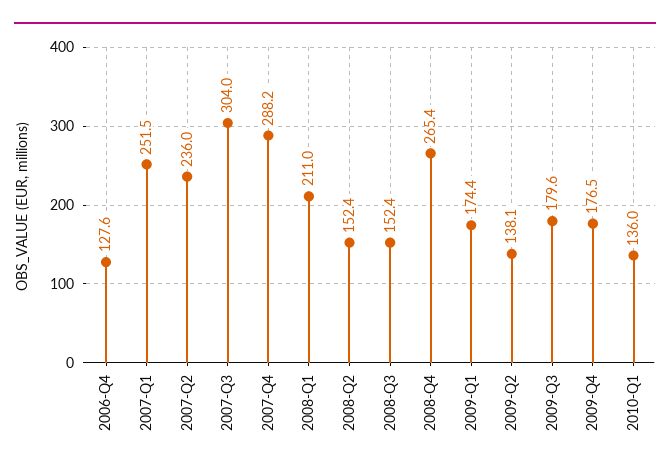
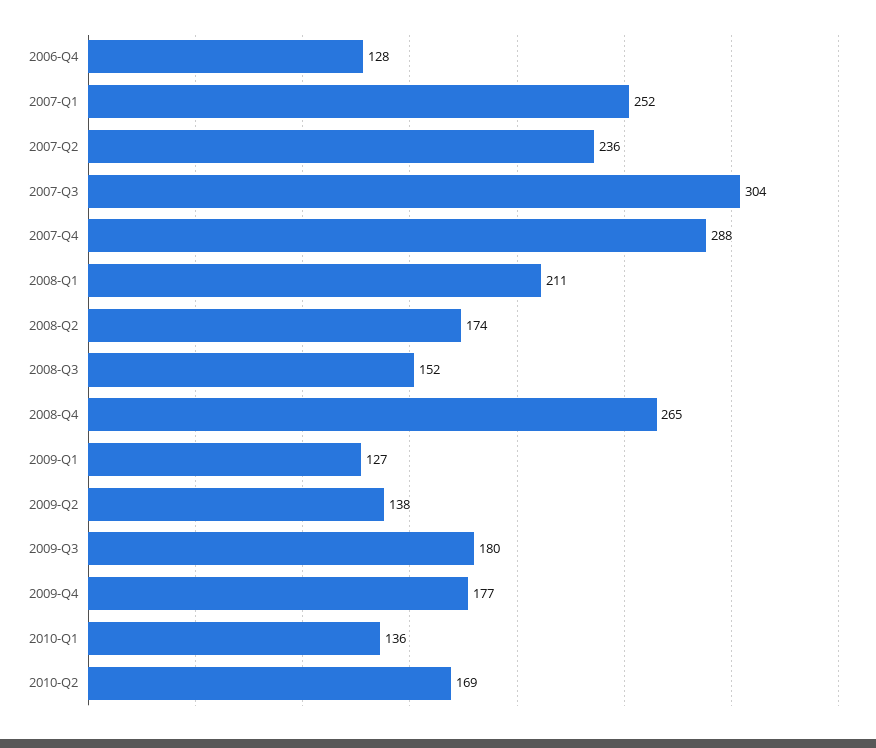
2008-Q2: 152.4 -> 174
2009-Q1: 174.4 -> 127
2010-Q2: none -> 169

